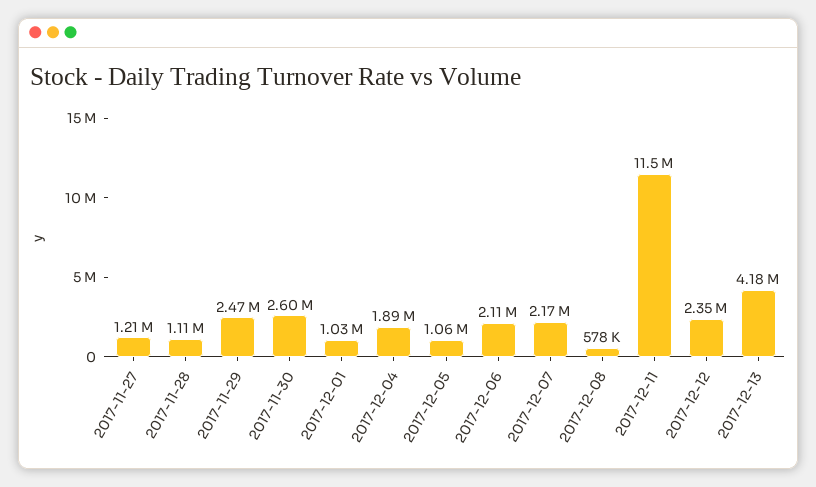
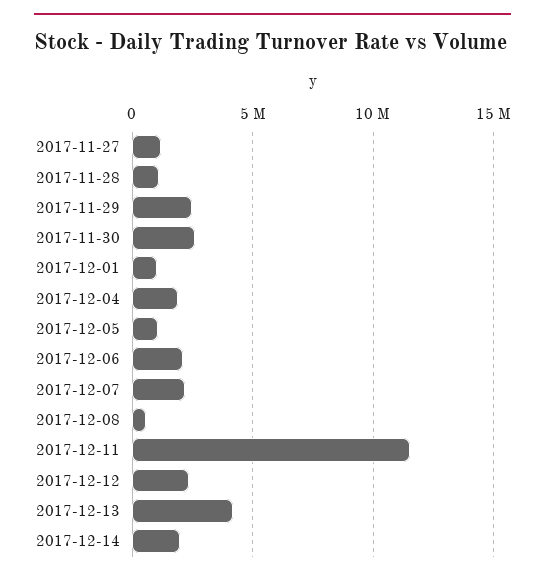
2017-12-14: none -> 2000000

